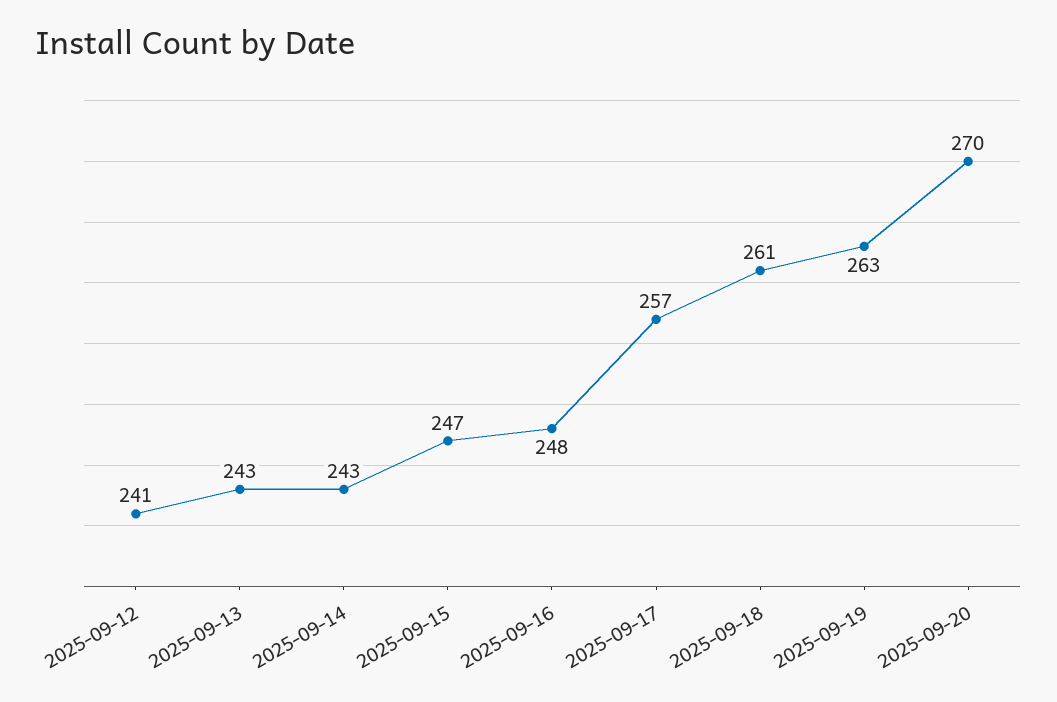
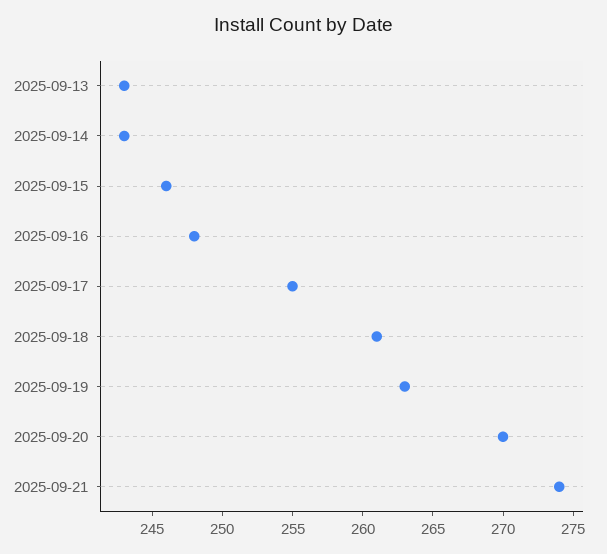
2025-09-12: 241 -> none
2025-09-15: 247 -> 246
2025-09-17: 257 -> 255
2025-09-21: none -> 274

